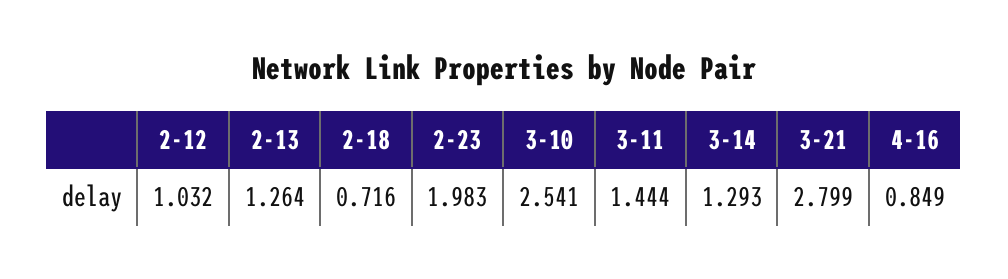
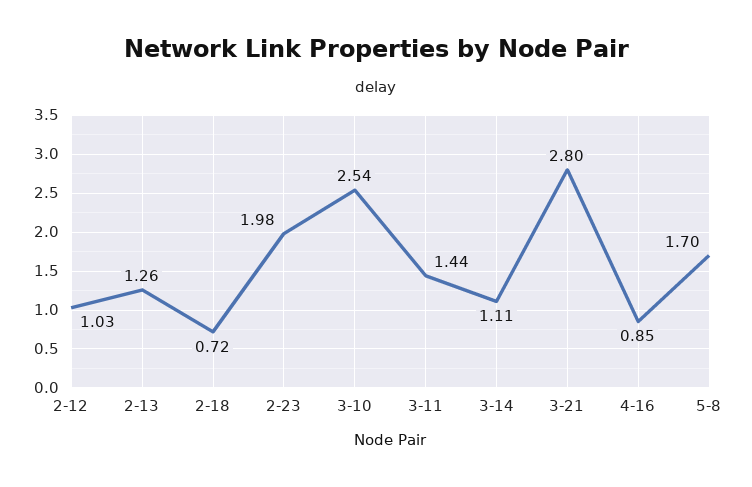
3-14: 1.293 -> 1.11
5-8: none -> 1.7

